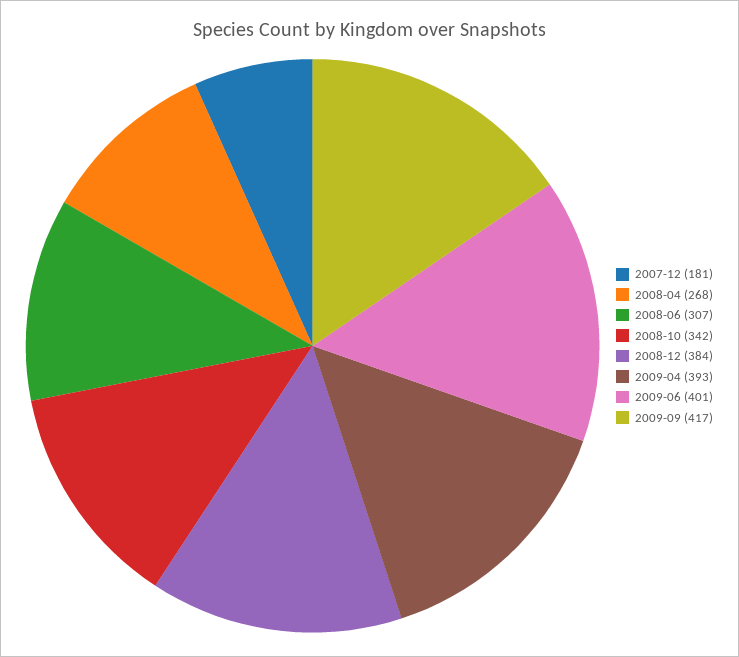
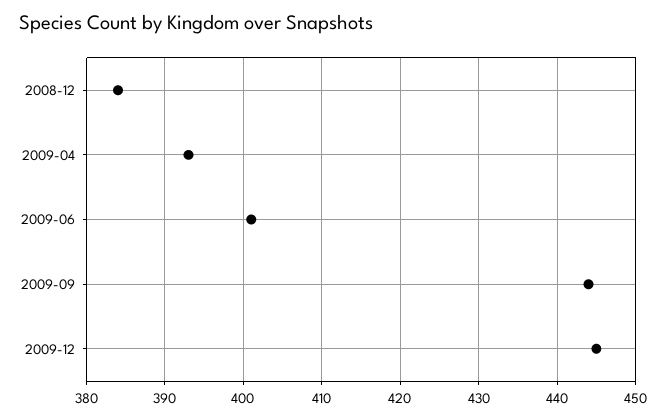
2007-12: 181 -> none
2008-04: 268 -> none
2008-06: 307 -> none
2008-10: 342 -> none
2009-09: 417 -> 444
2009-12: none -> 445

